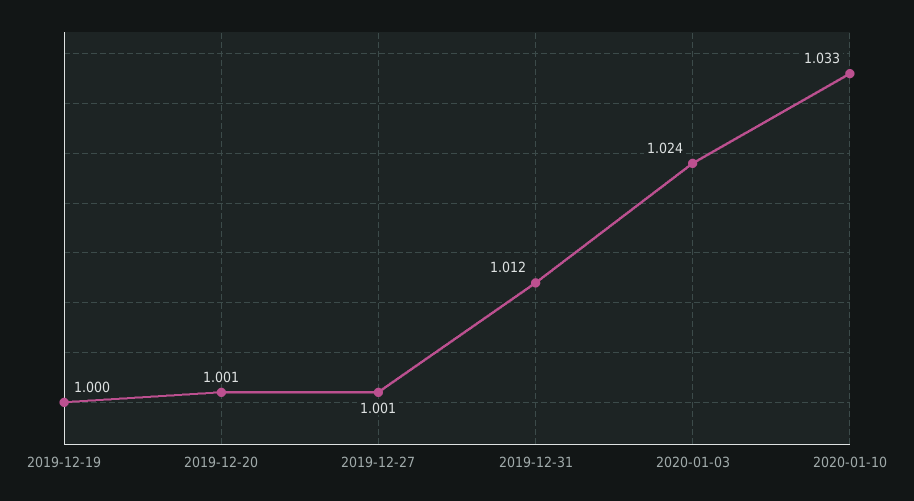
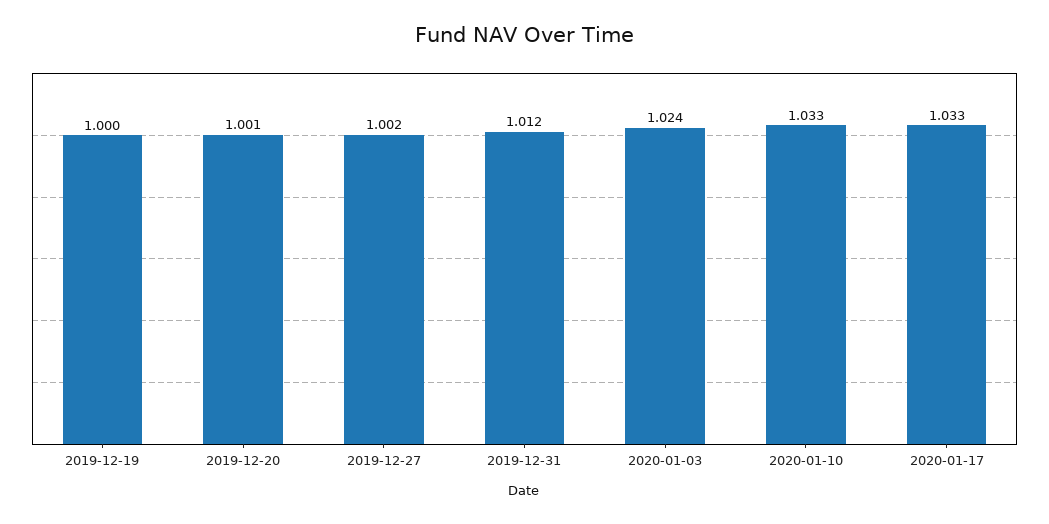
2019-12-27: 1.001 -> 1.002
2020-01-17: none -> 1.033

